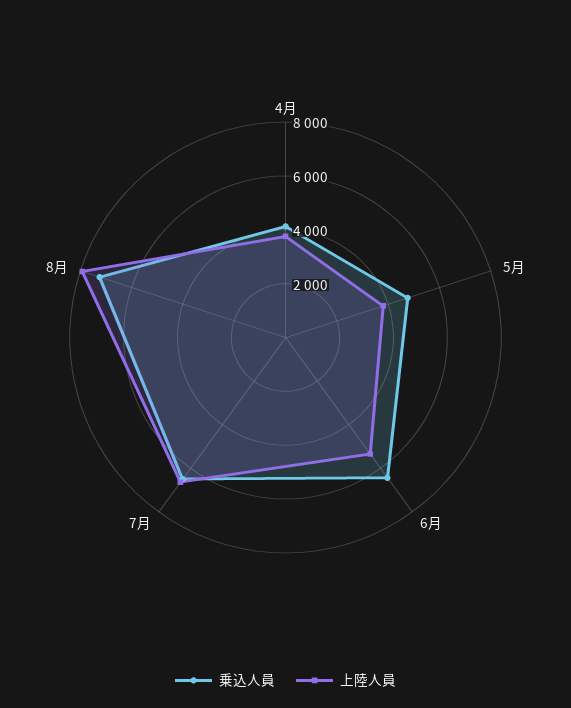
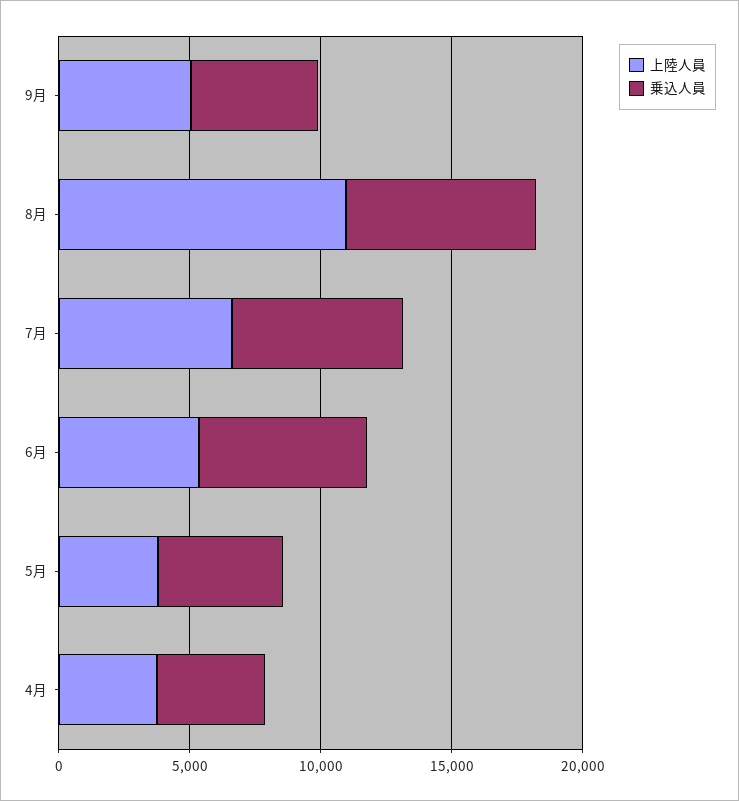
上陸人員, 8月: 8000 -> 11000
上陸人員, 9月: none -> 5000
乗込人員, 9月: none -> 5000

